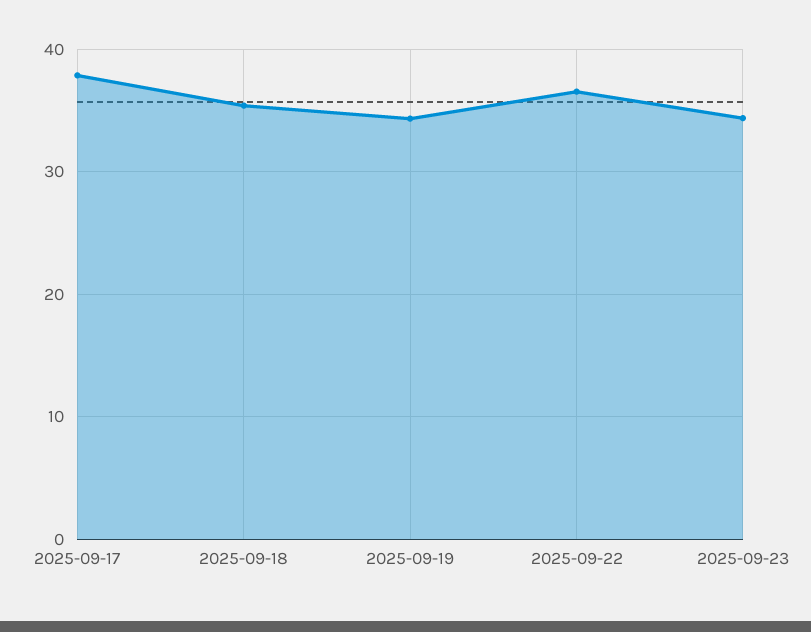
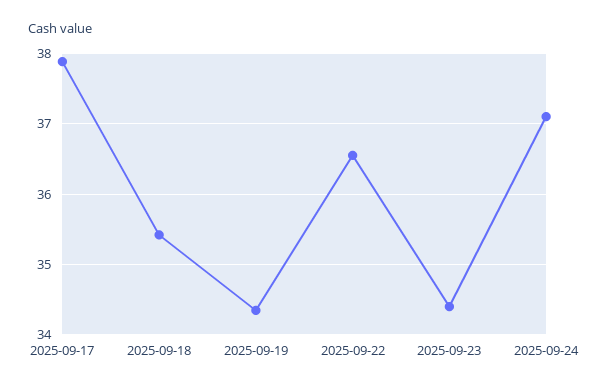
2025-09-24: none -> 37.1

